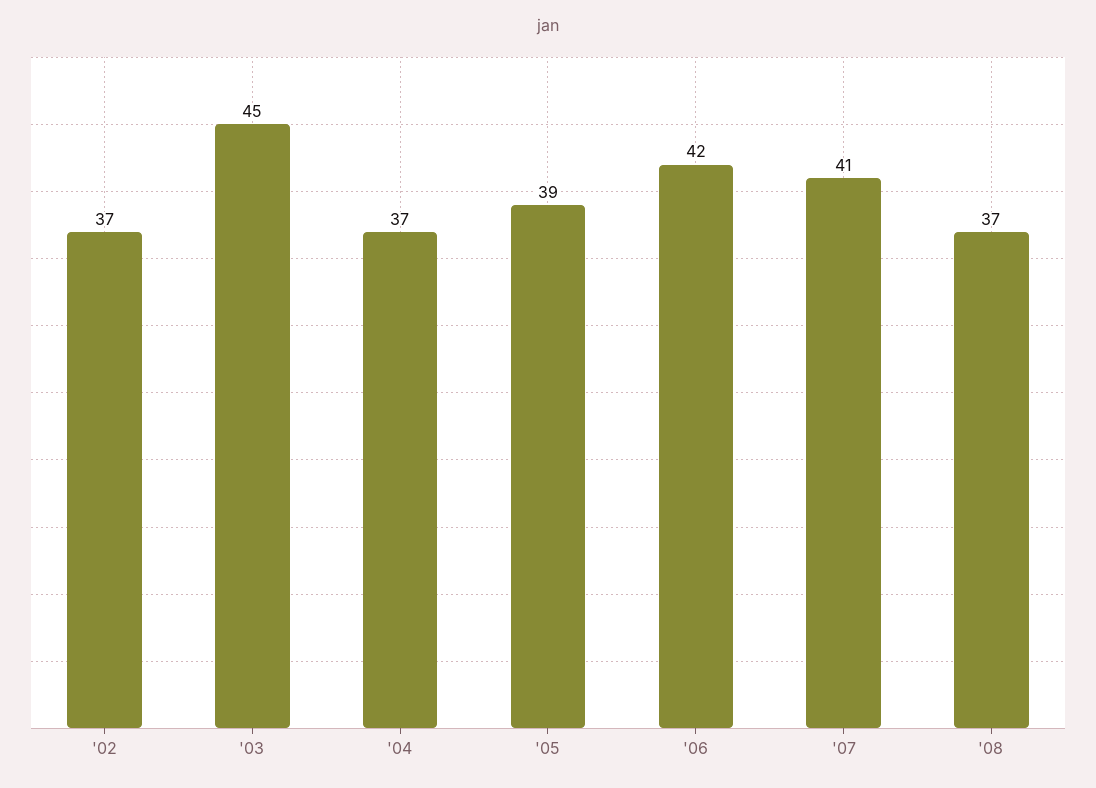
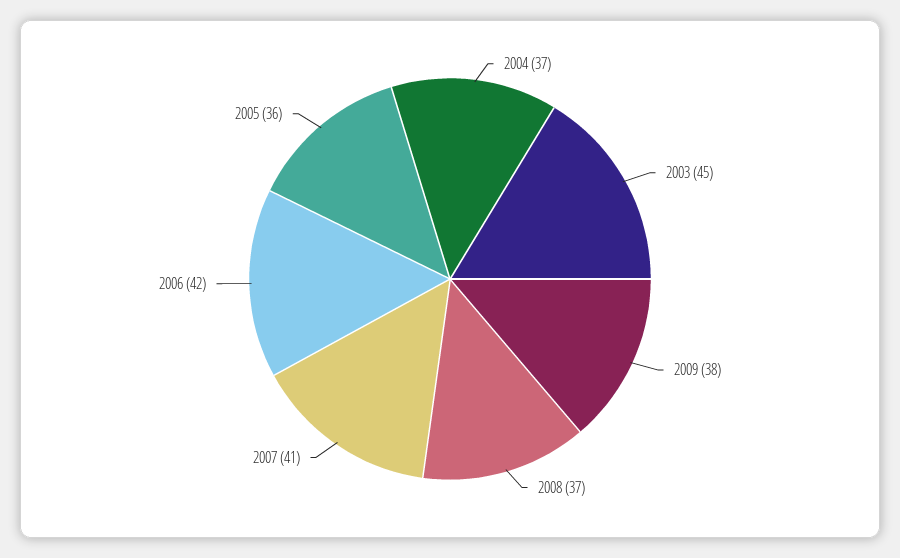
'02: 37 -> none
'05: 39 -> 36
2009: none -> 38

